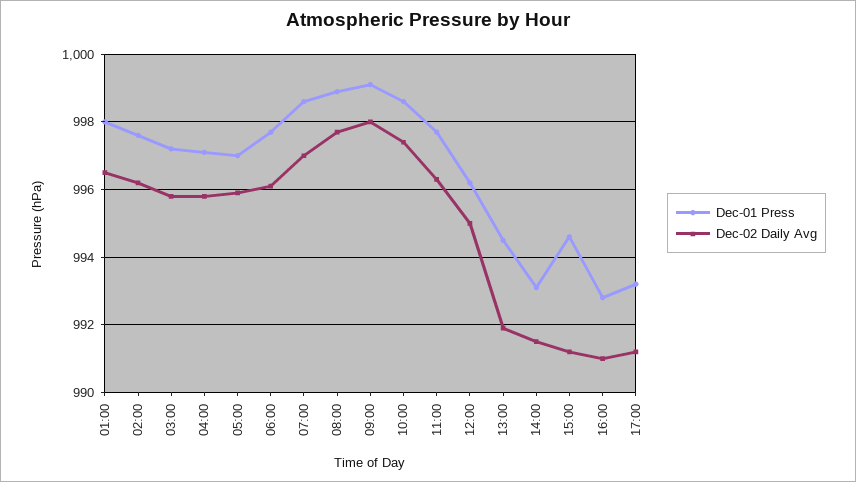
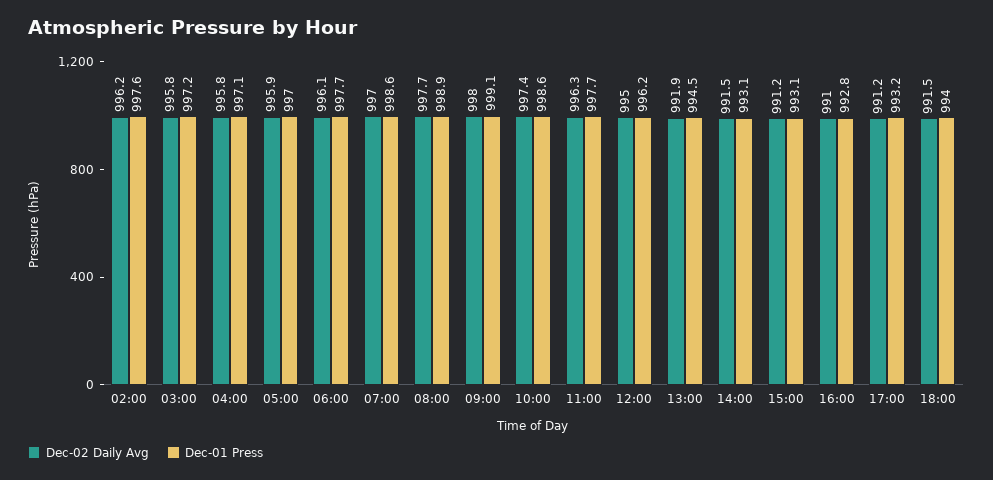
Dec-01 Press, 01:00: 998 -> none
Dec-02 Daily Avg, 01:00: 996.5 -> none
Dec-01 Press, 15:00: 994.5 -> 993.1
Dec-02 Daily Avg, 18:00: none -> 991.5
Dec-01 Press, 18:00: none -> 994

